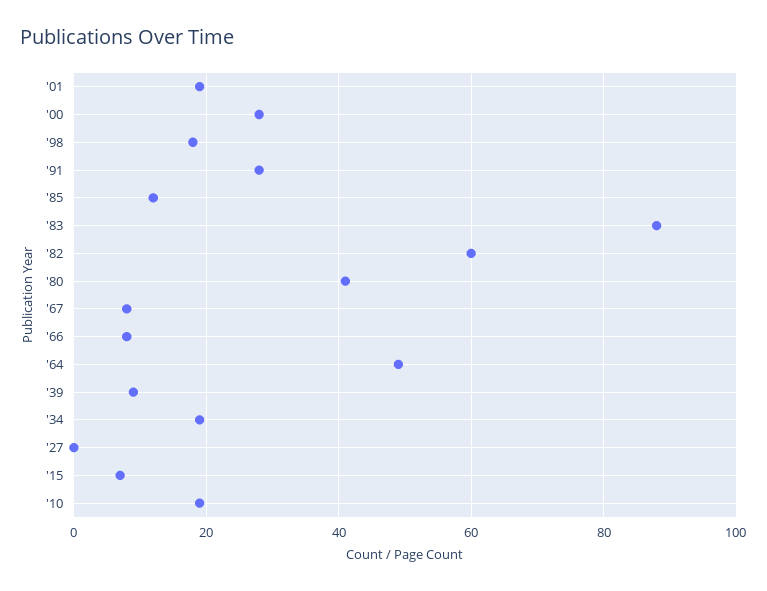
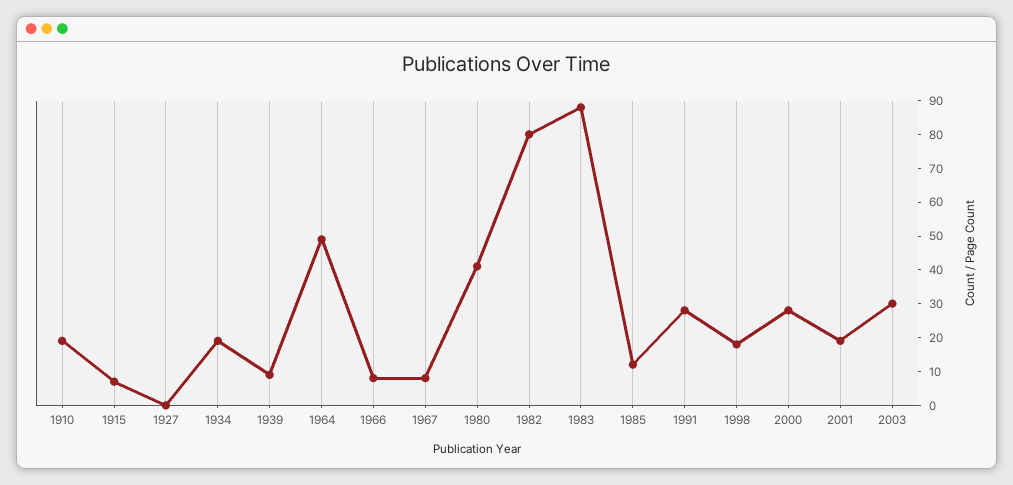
'82: 60 -> 80
2003: none -> 30

